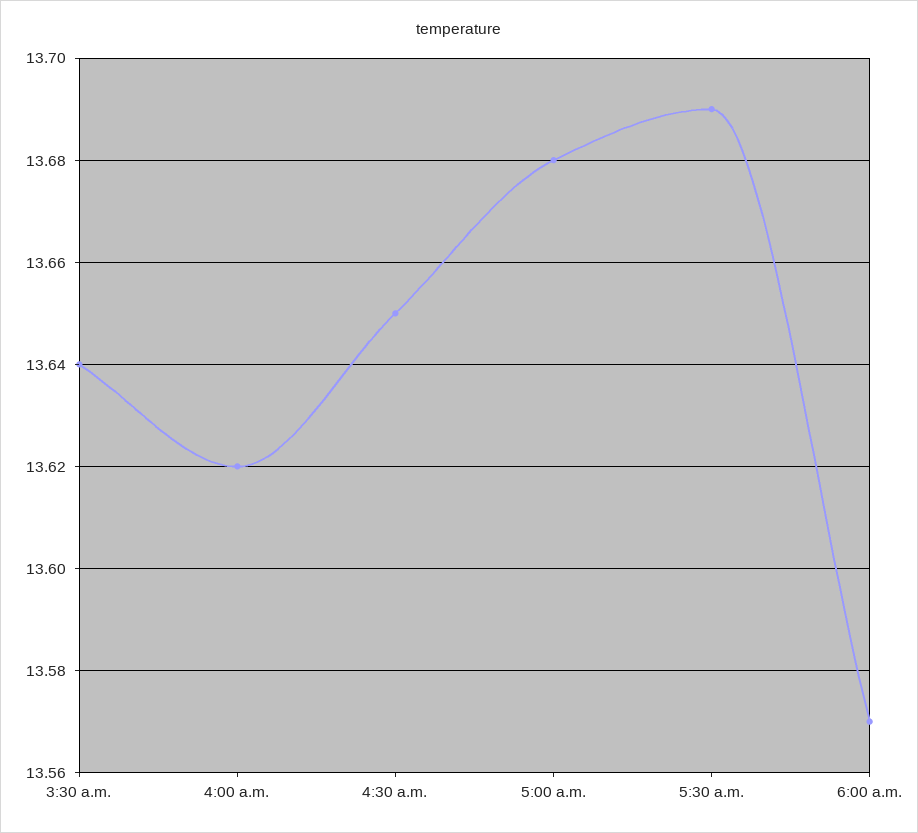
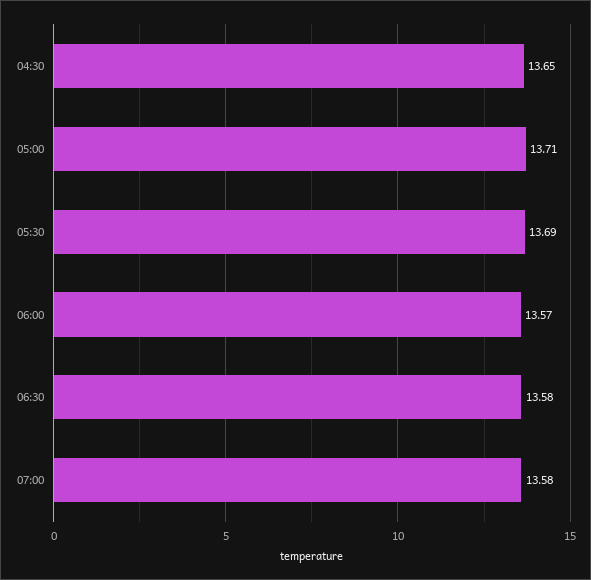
3:30 a.m.: 13.64 -> none
4:00 a.m.: 13.62 -> none
5:00 a.m.: 13.68 -> 13.71
06:30: none -> 13.58
07:00: none -> 13.58

